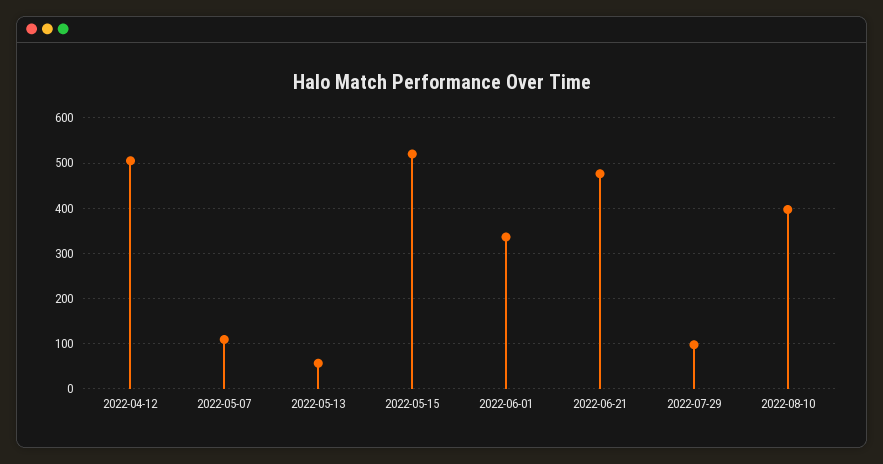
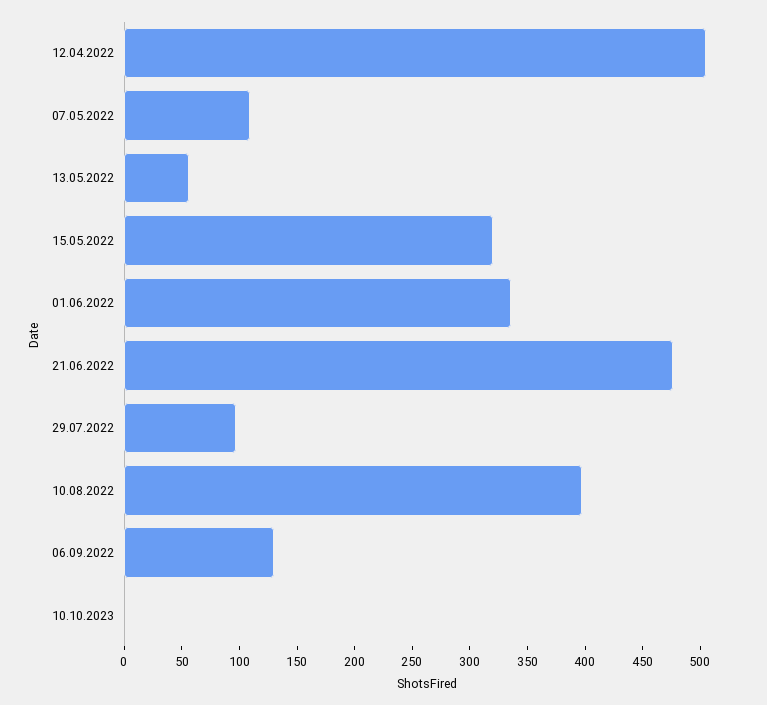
2022-05-15: 520 -> 320
06.09.2022: none -> 130
10.10.2023: none -> 0

